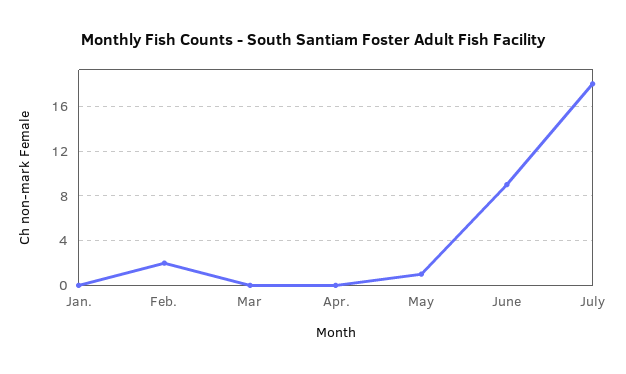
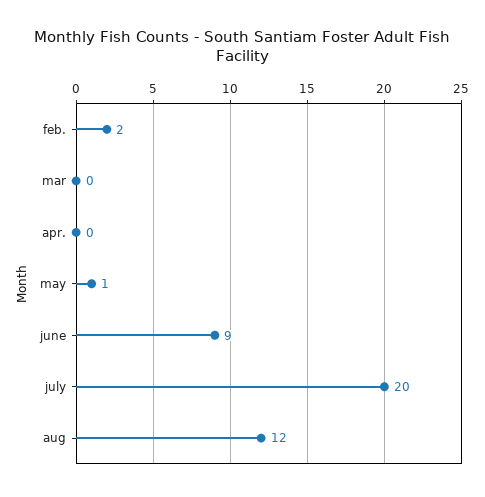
Jan.: 0 -> none
July: 18 -> 20
aug: none -> 12

